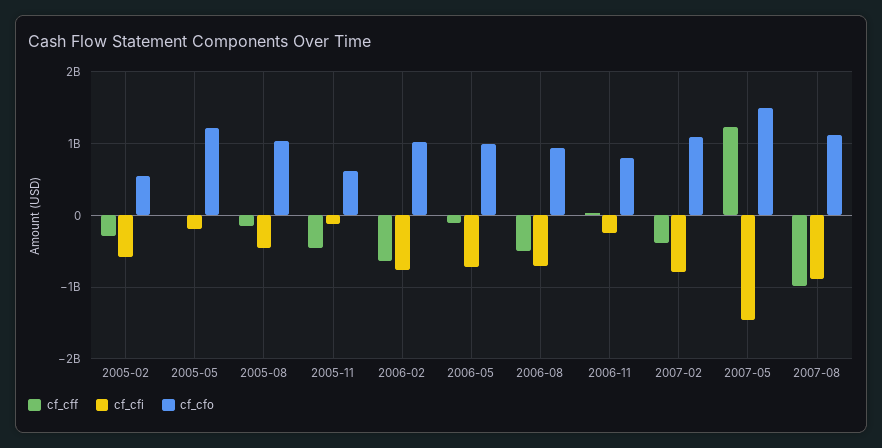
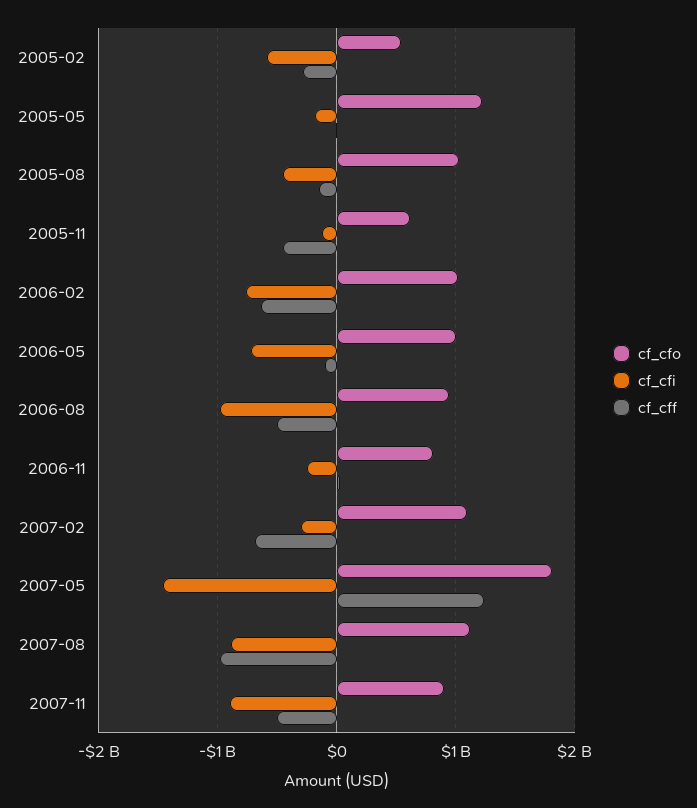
cf_cfi, 2006-08: -700000000 -> -1000000000
cf_cff, 2007-02: -400000000 -> -700000000
cf_cfi, 2007-02: -800000000 -> -300000000
cf_cfo, 2007-05: 1500000000 -> 1800000000
cf_cfo, 2007-11: none -> 900000000
cf_cfi, 2007-11: none -> -900000000
cf_cff, 2007-11: none -> -500000000

